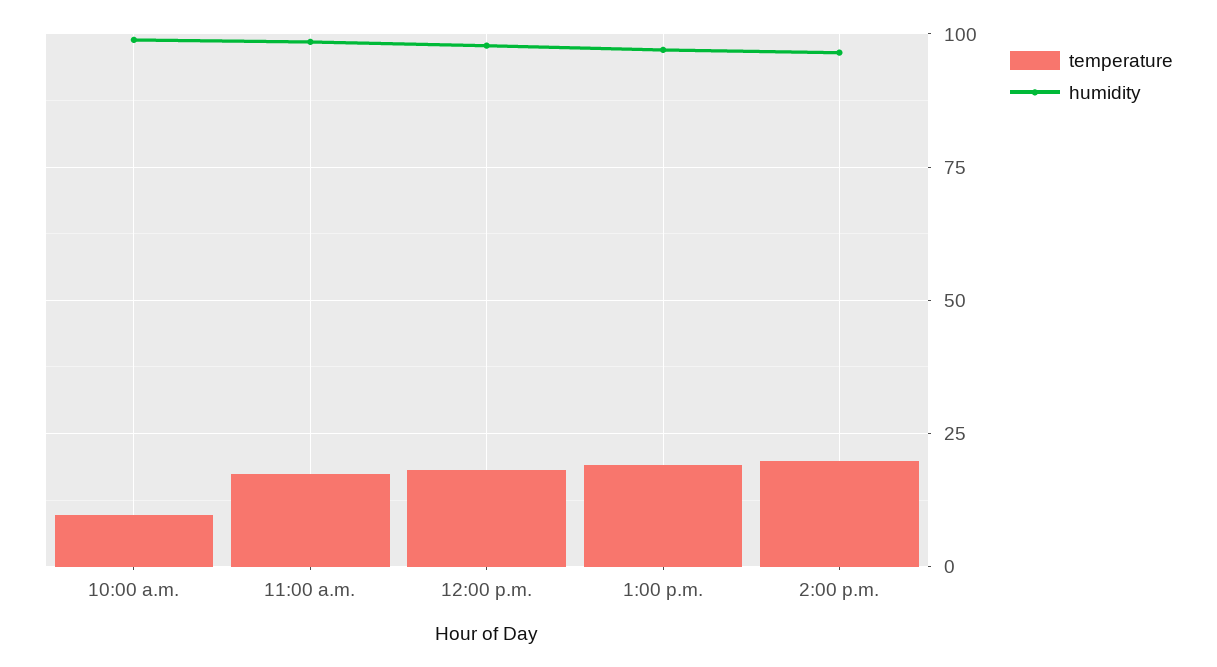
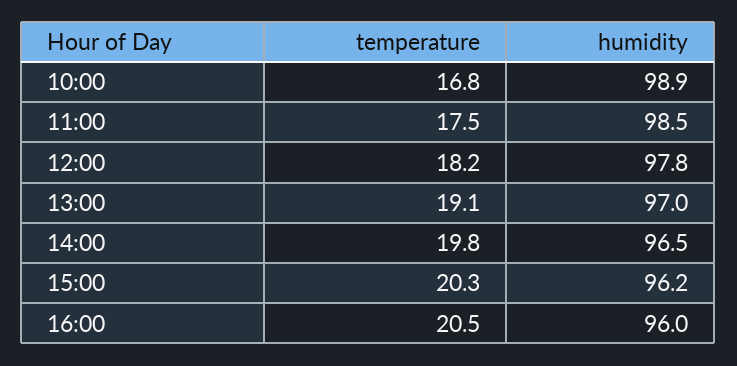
temperature, 10:00 a.m.: 10 -> 16.8
temperature, 15:00: none -> 20.3
humidity, 15:00: none -> 96.2
temperature, 16:00: none -> 20.5
humidity, 16:00: none -> 96

